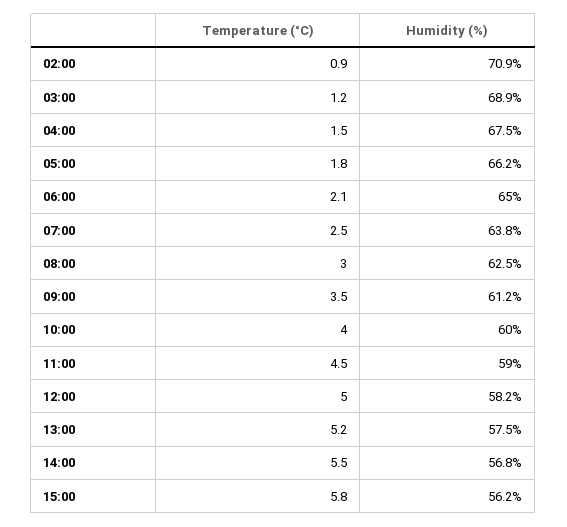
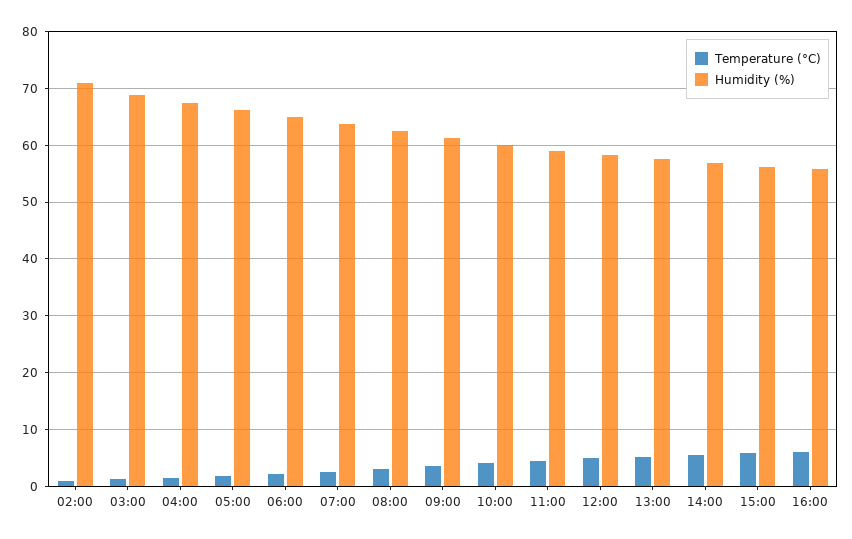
Temperature (°C), 16:00: none -> 6
Humidity (%), 16:00: none -> 56

